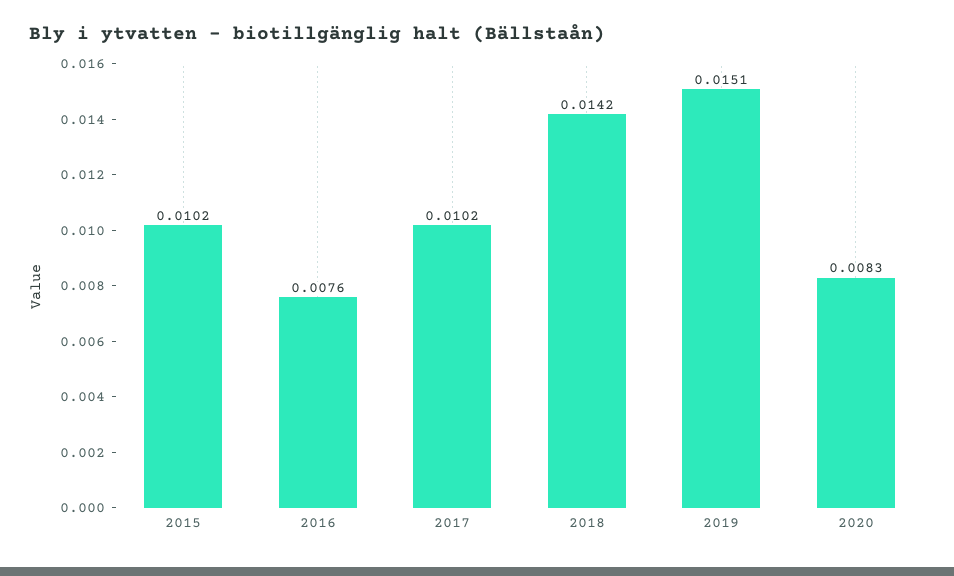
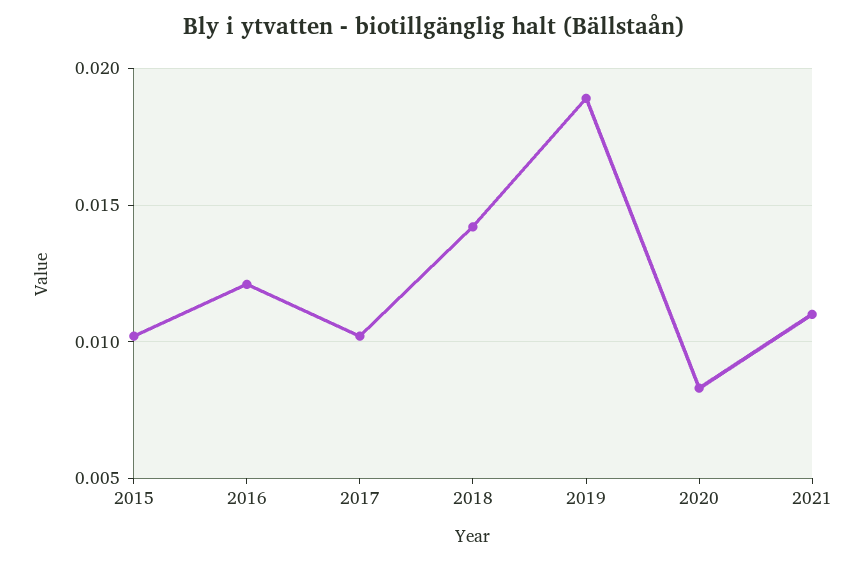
2016: 0.0076 -> 0.012
2019: 0.0151 -> 0.019
2021: none -> 0.011

